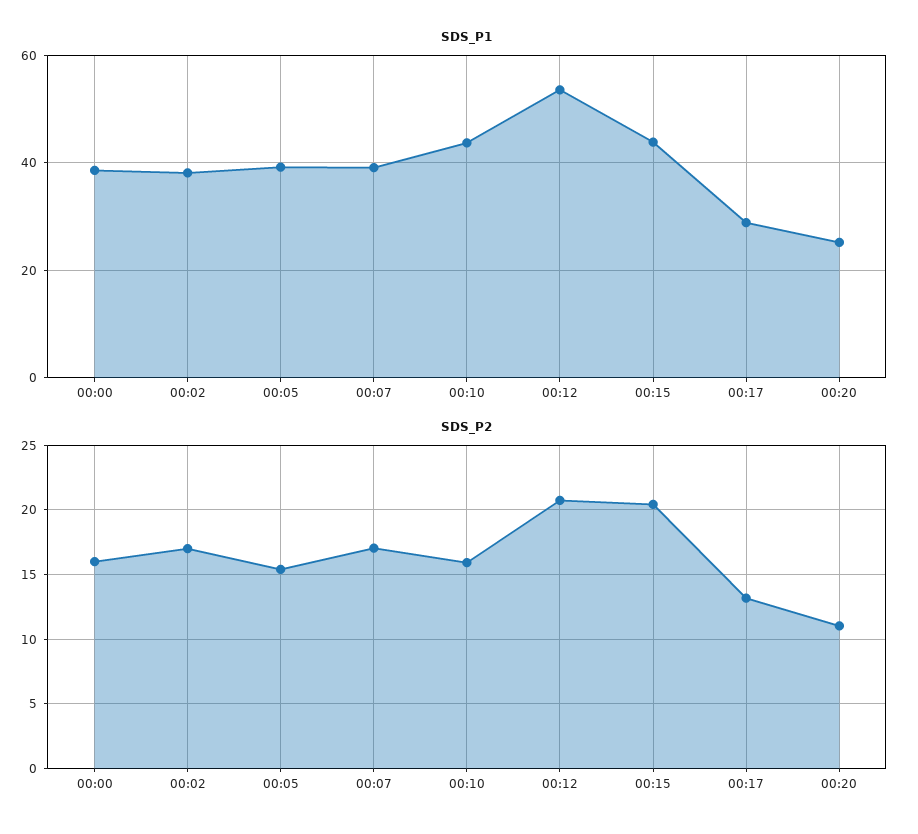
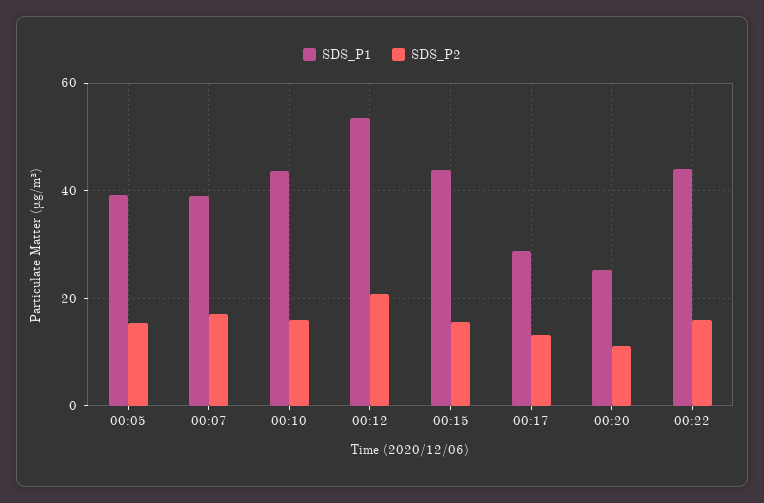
SDS_P1, 00:00: 38 -> none
SDS_P1, 00:02: 38 -> none
SDS_P2, 00:00: 16 -> none
SDS_P2, 00:02: 17 -> none
SDS_P2, 00:15: 20.5 -> 16
SDS_P1, 00:22: none -> 44
SDS_P2, 00:22: none -> 16

